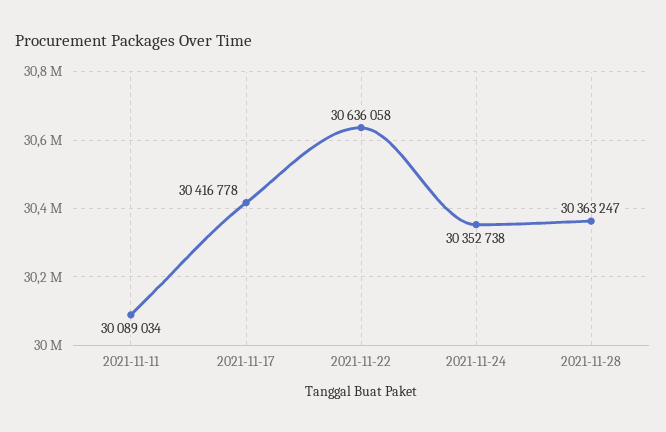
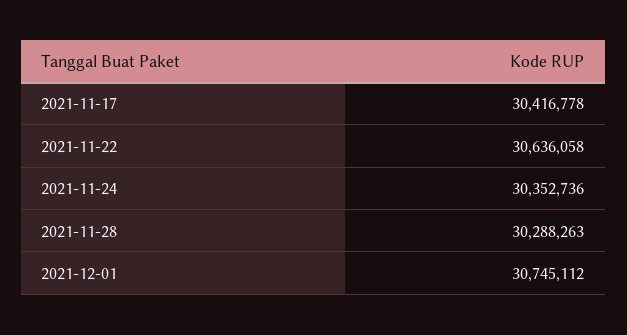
2021-11-11: 30089034 -> none
2021-11-24: 30352738 -> 30352736
2021-11-28: 30363247 -> 30288263
2021-12-01: none -> 30745112

